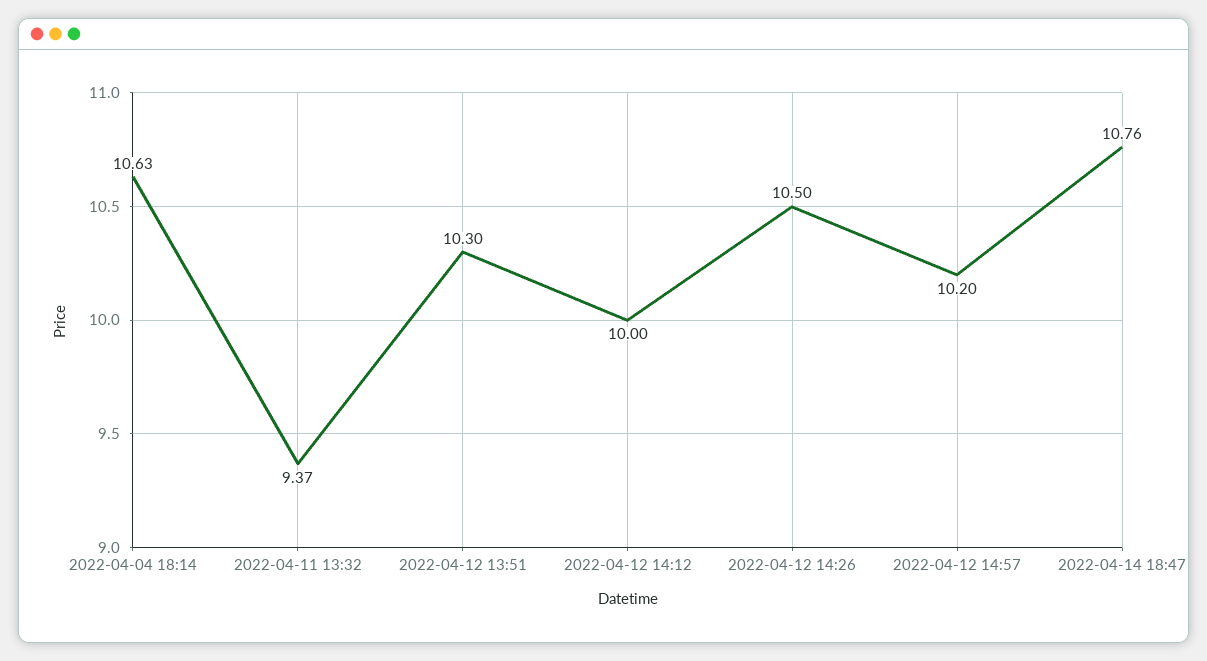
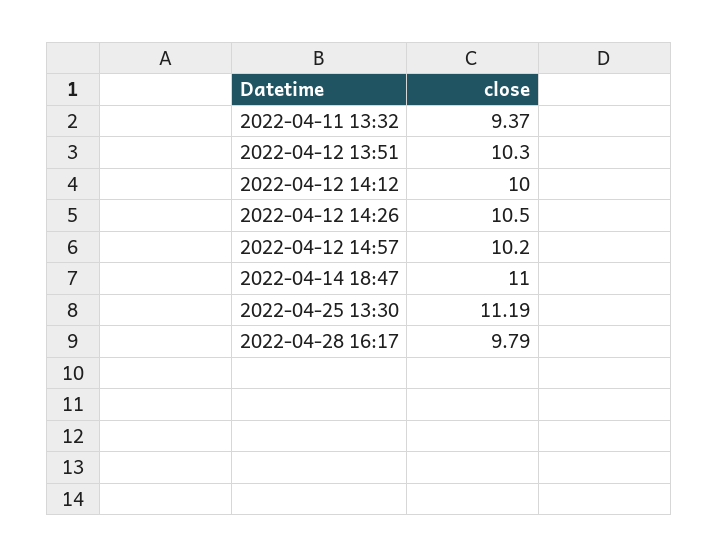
2022-04-04 18:14: 10.63 -> none
2022-04-14 18:47: 10.76 -> 11
2022-04-25 13:30: none -> 11.19
2022-04-28 16:17: none -> 9.79

